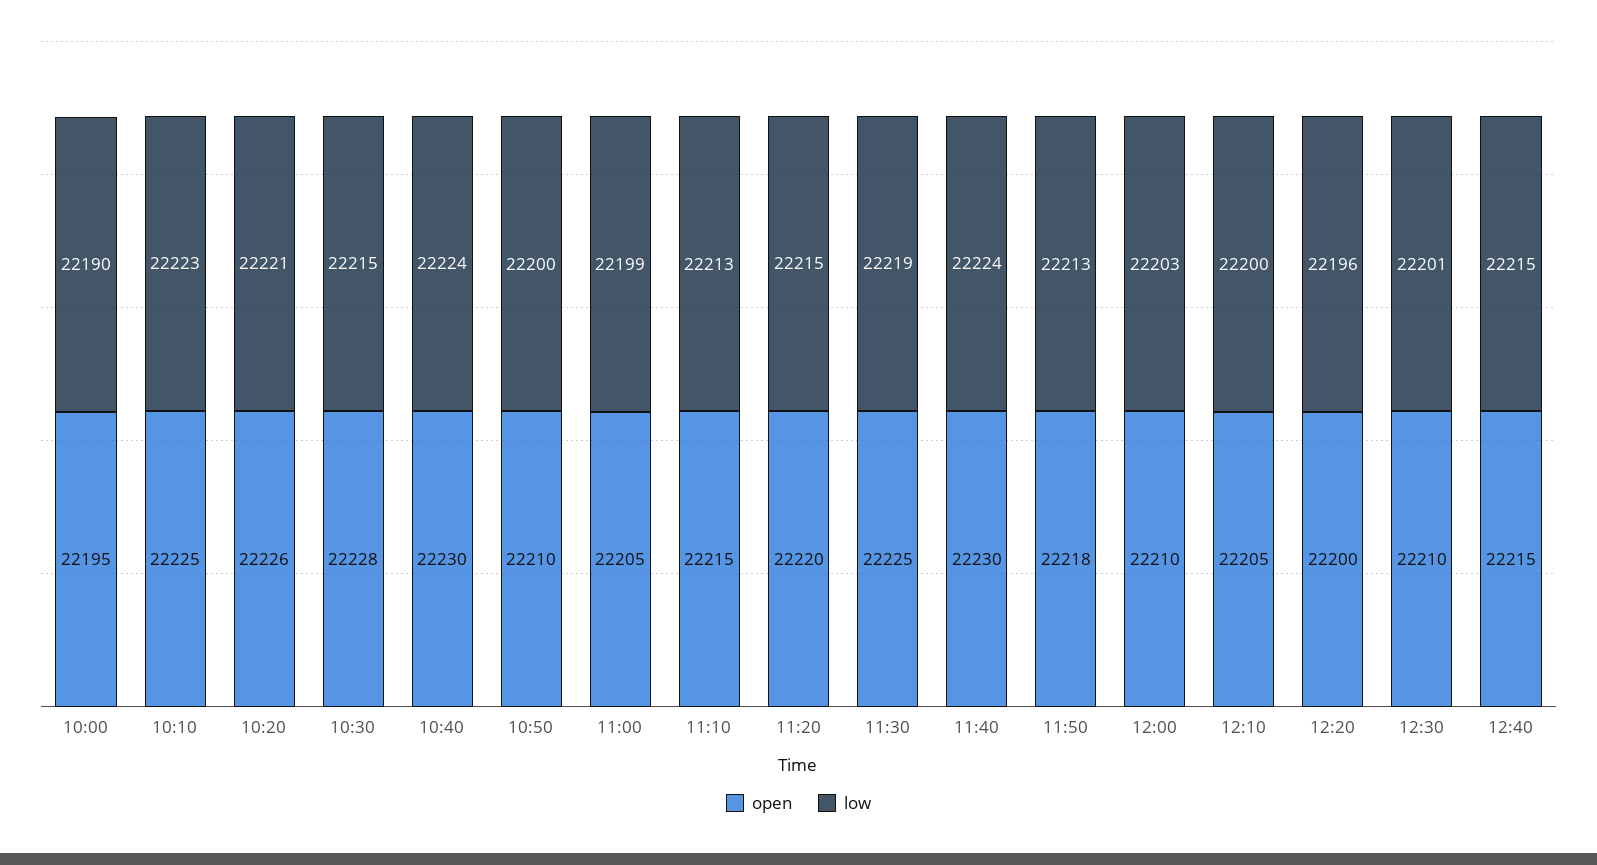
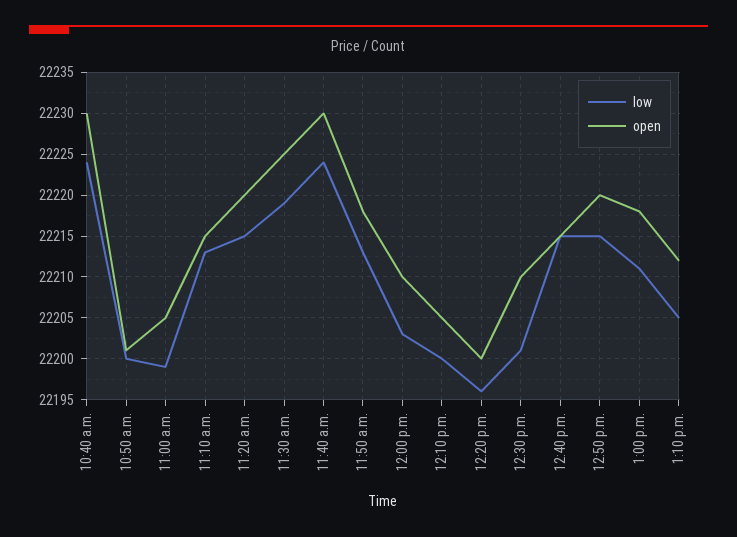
open, 10:00: 22195 -> none
low, 10:00: 22190 -> none
open, 10:10: 22225 -> none
low, 10:10: 22223 -> none
open, 10:20: 22226 -> none
low, 10:20: 22221 -> none
open, 10:30: 22228 -> none
low, 10:30: 22215 -> none
open, 10:50: 22210 -> 22201
low, 12:50 p.m.: none -> 22215
open, 12:50 p.m.: none -> 22220
low, 1:00 p.m.: none -> 22211
open, 1:00 p.m.: none -> 22218
low, 1:10 p.m.: none -> 22205
open, 1:10 p.m.: none -> 22212

